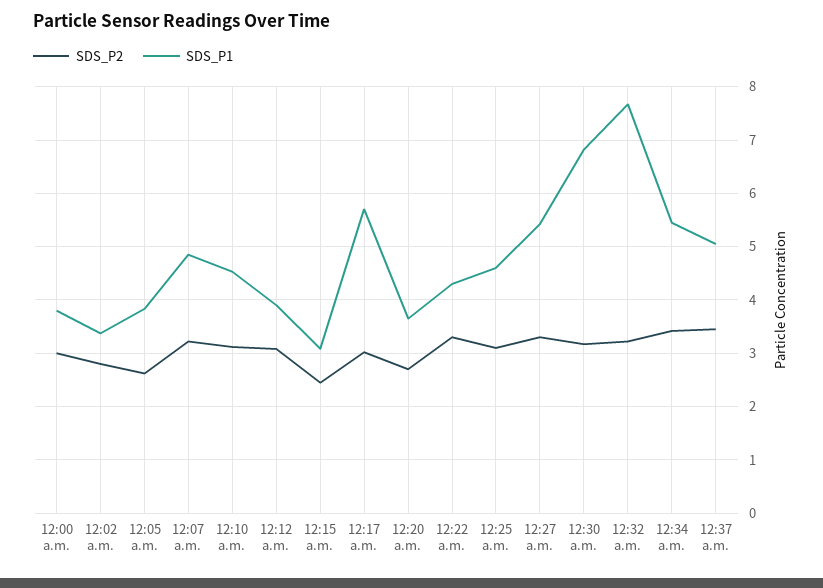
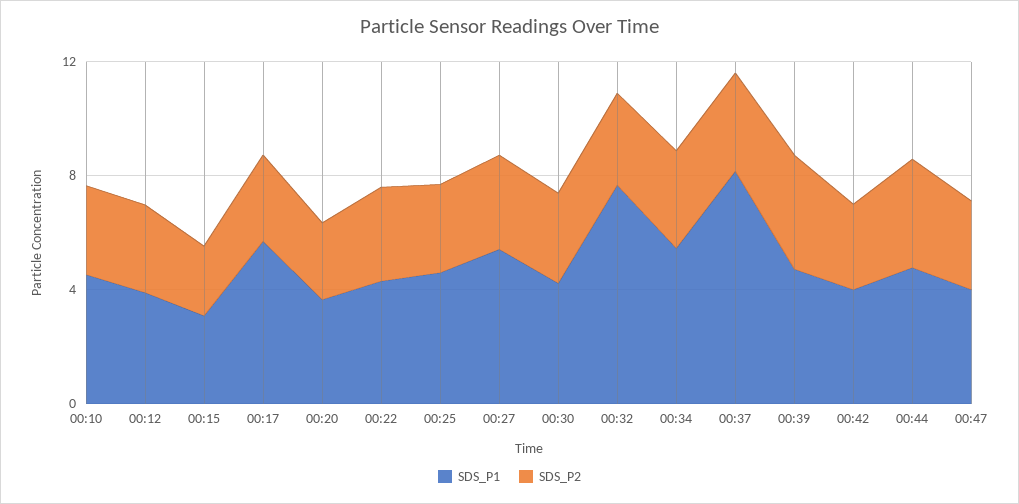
SDS_P2, 12:00 a.m.: 3 -> none
SDS_P1, 12:00 a.m.: 3.8 -> none
SDS_P2, 12:02 a.m.: 2.8 -> none
SDS_P1, 12:02 a.m.: 3.4 -> none
SDS_P2, 12:05 a.m.: 2.6 -> none
SDS_P1, 12:05 a.m.: 3.8 -> none
SDS_P2, 12:07 a.m.: 3.2 -> none
SDS_P1, 12:07 a.m.: 4.8 -> none
SDS_P1, 12:30 a.m.: 6.8 -> 4
SDS_P1, 12:37 a.m.: 5 -> 8
SDS_P1, 00:39: none -> 5
SDS_P2, 00:39: none -> 4
SDS_P1, 00:42: none -> 4
SDS_P2, 00:42: none -> 3
SDS_P1, 00:44: none -> 5
SDS_P2, 00:44: none -> 4
SDS_P1, 00:47: none -> 4
SDS_P2, 00:47: none -> 3

